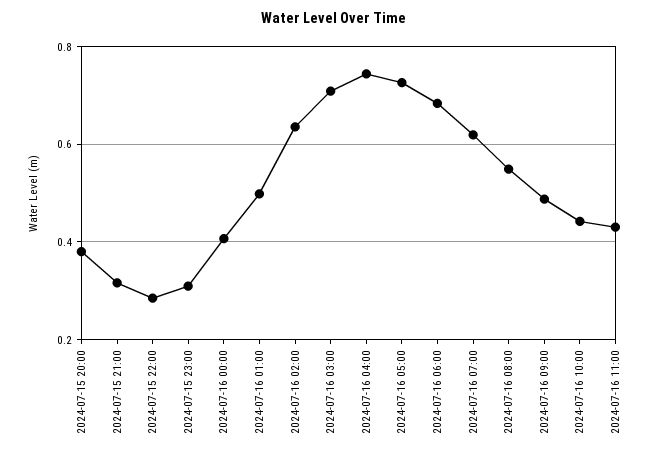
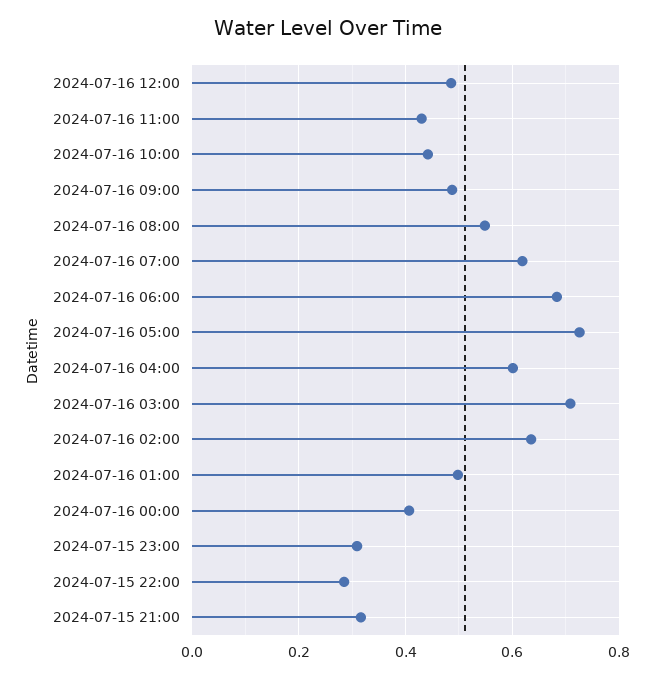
2024-07-15 20:00: 0.38 -> none
2024-07-16 04:00: 0.74 -> 0.6
2024-07-16 12:00: none -> 0.48

